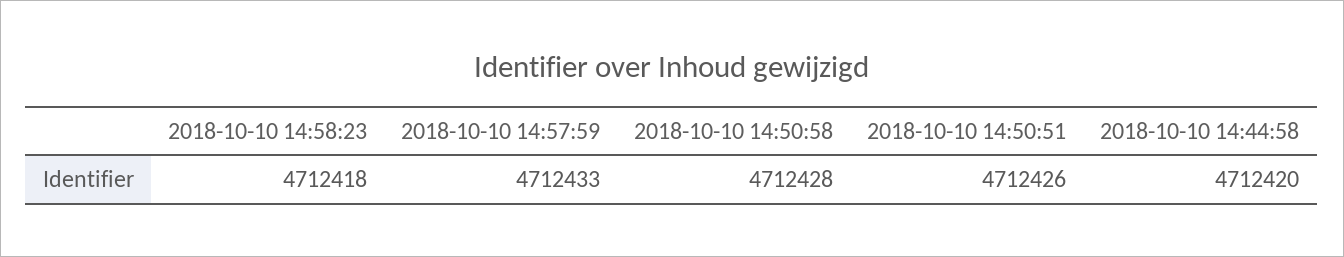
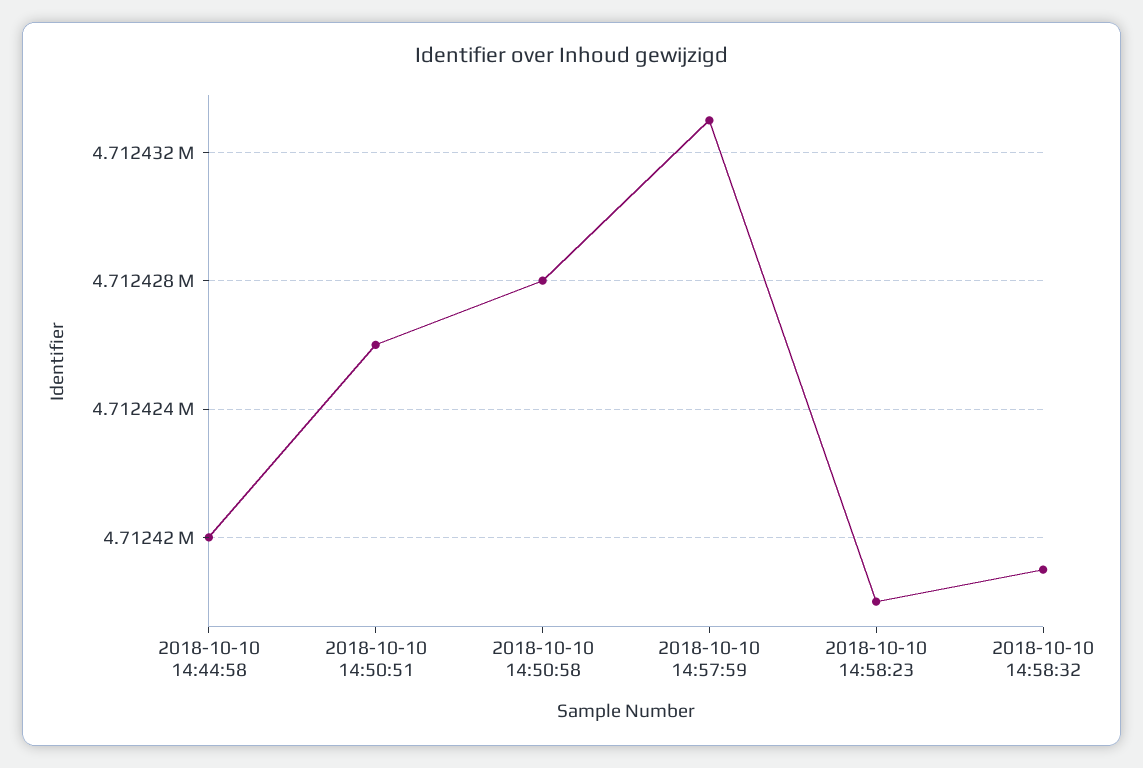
2018-10-10 14:58:32: none -> 4712419

